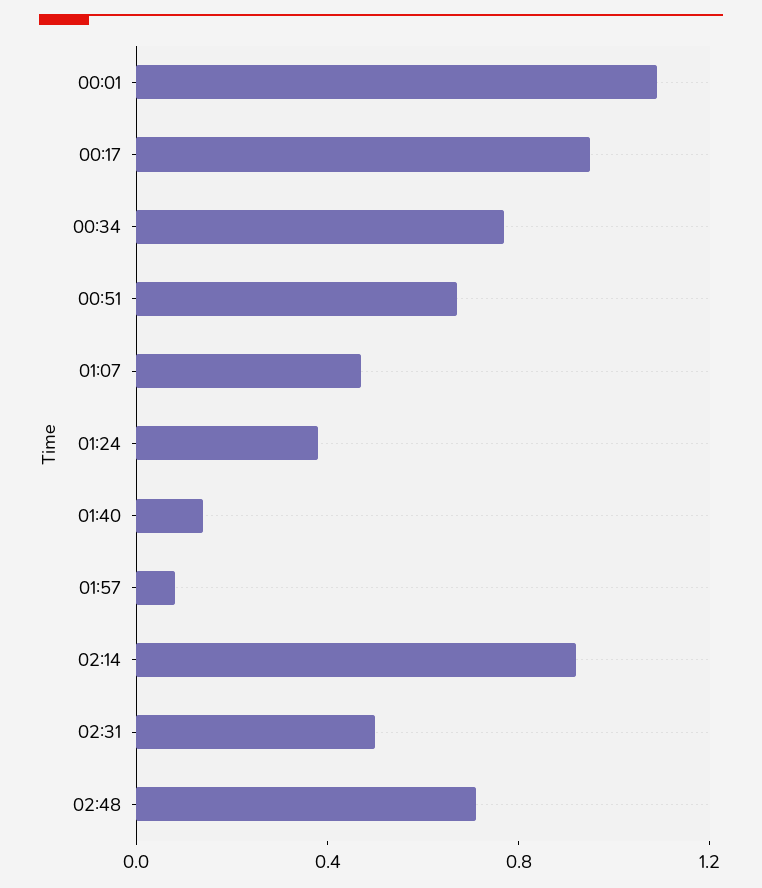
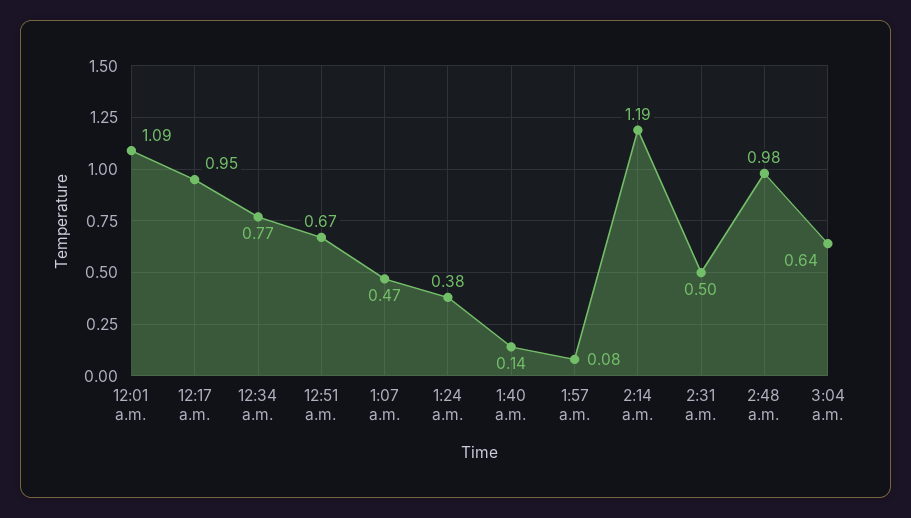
02:14: 0.9 -> 1.19
02:48: 0.7 -> 0.98
3:04 a.m.: none -> 0.64

